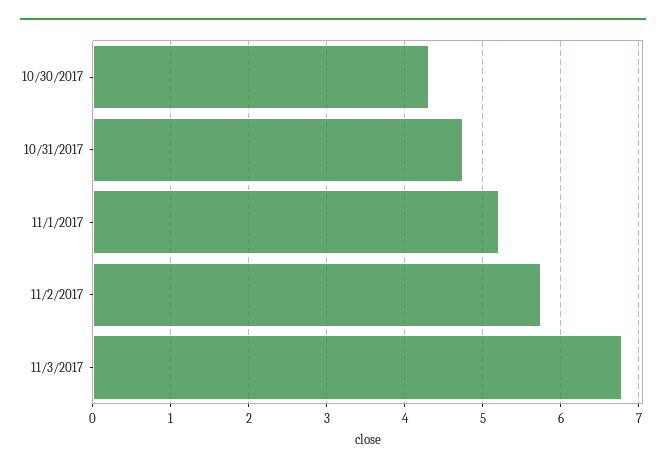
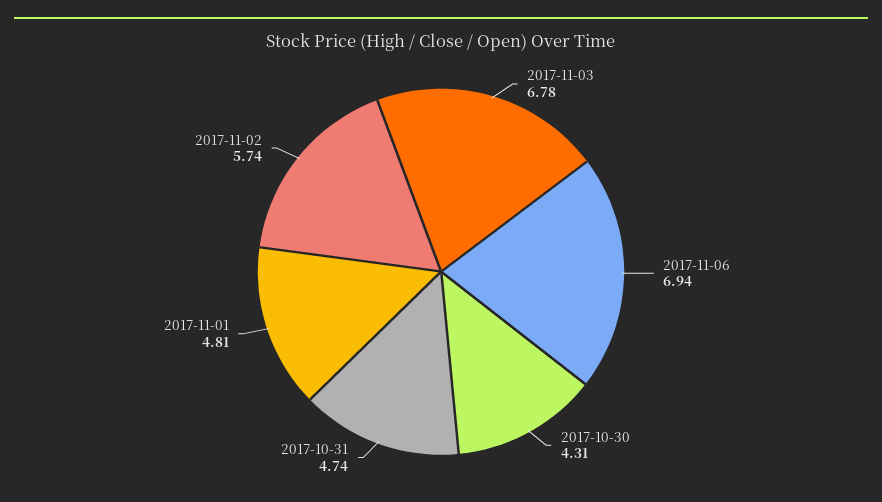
11/1/2017: 5.2 -> 4.81
2017-11-06: none -> 6.94

